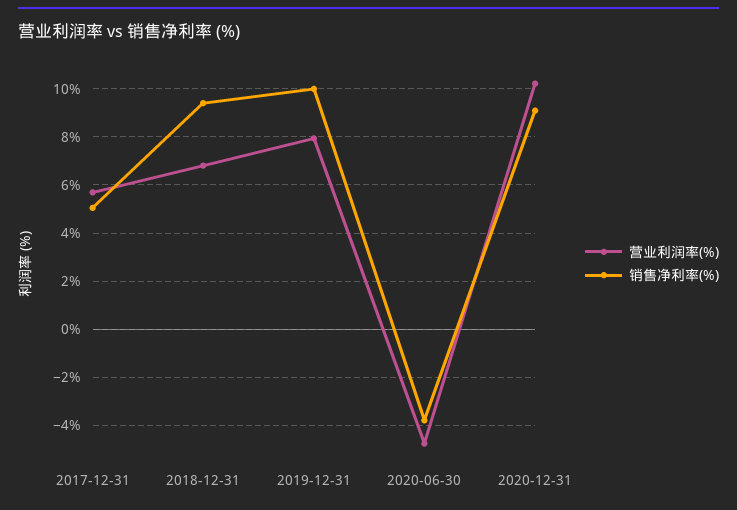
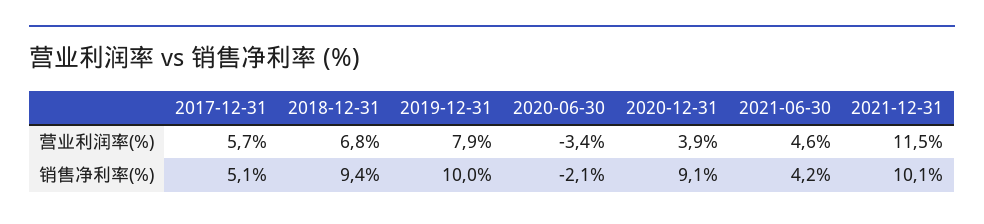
营业利润率(%), 2020-06-30: -4.75 -> -3.4
销售净利率(%), 2020-06-30: -3.75 -> -2.1
营业利润率(%), 2020-12-31: 10.25 -> 3.9
营业利润率(%), 2021-06-30: none -> 4.6
营业利润率(%), 2021-12-31: none -> 11.5
销售净利率(%), 2021-06-30: none -> 4.2
销售净利率(%), 2021-12-31: none -> 10.1

